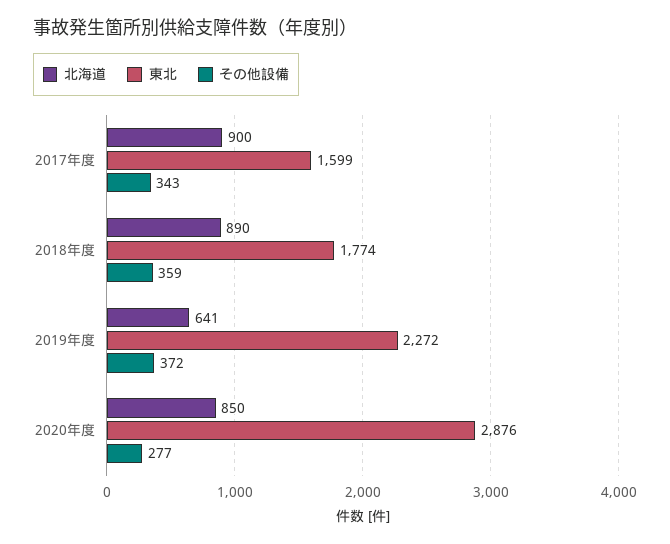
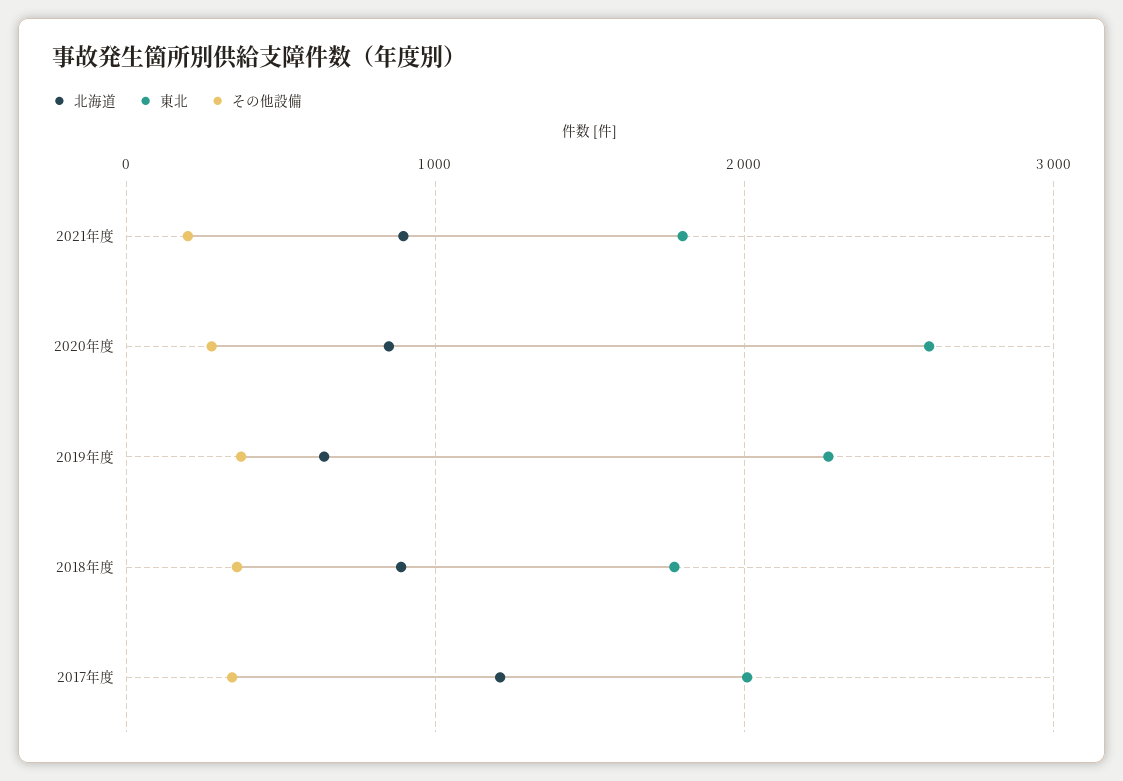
北海道, 2017年度: 900 -> 1200
東北, 2017年度: 1599 -> 2000
東北, 2020年度: 2876 -> 2600
北海道, 2021年度: none -> 900
東北, 2021年度: none -> 1800
その他設備, 2021年度: none -> 200

